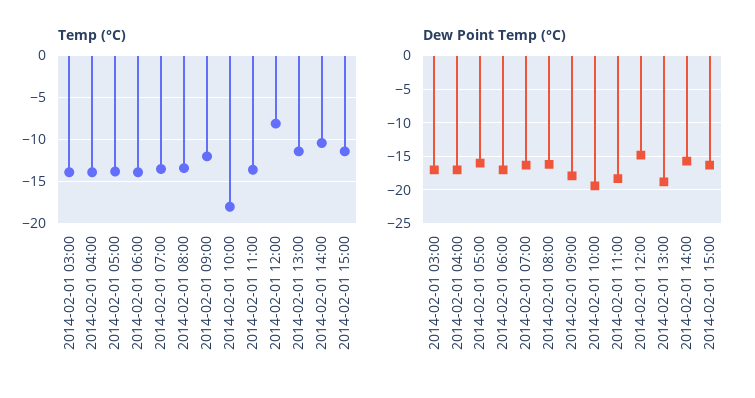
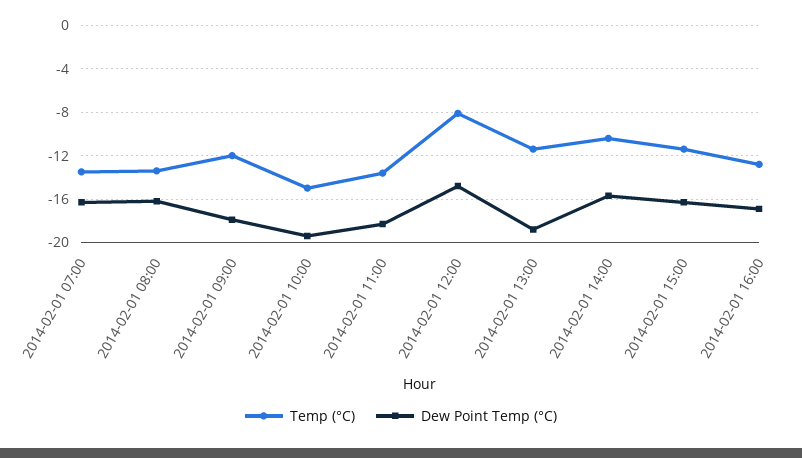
Temp (°C), 2014-02-01 03:00: -14 -> none
Temp (°C), 2014-02-01 04:00: -14 -> none
Temp (°C), 2014-02-01 05:00: -14 -> none
Temp (°C), 2014-02-01 06:00: -14 -> none
Temp (°C), 2014-02-01 10:00: -18 -> -15
Dew Point Temp (°C), 2014-02-01 03:00: -17 -> none
Dew Point Temp (°C), 2014-02-01 04:00: -17 -> none
Dew Point Temp (°C), 2014-02-01 05:00: -16 -> none
Dew Point Temp (°C), 2014-02-01 06:00: -17 -> none
Temp (°C), 2014-02-01 16:00: none -> -13
Dew Point Temp (°C), 2014-02-01 16:00: none -> -17

